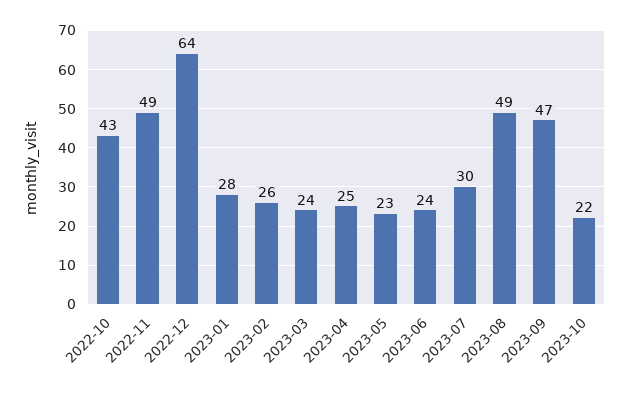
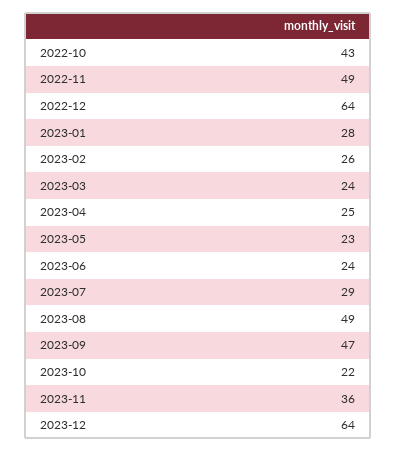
2023-07: 30 -> 29
2023-11: none -> 36
2023-12: none -> 64

